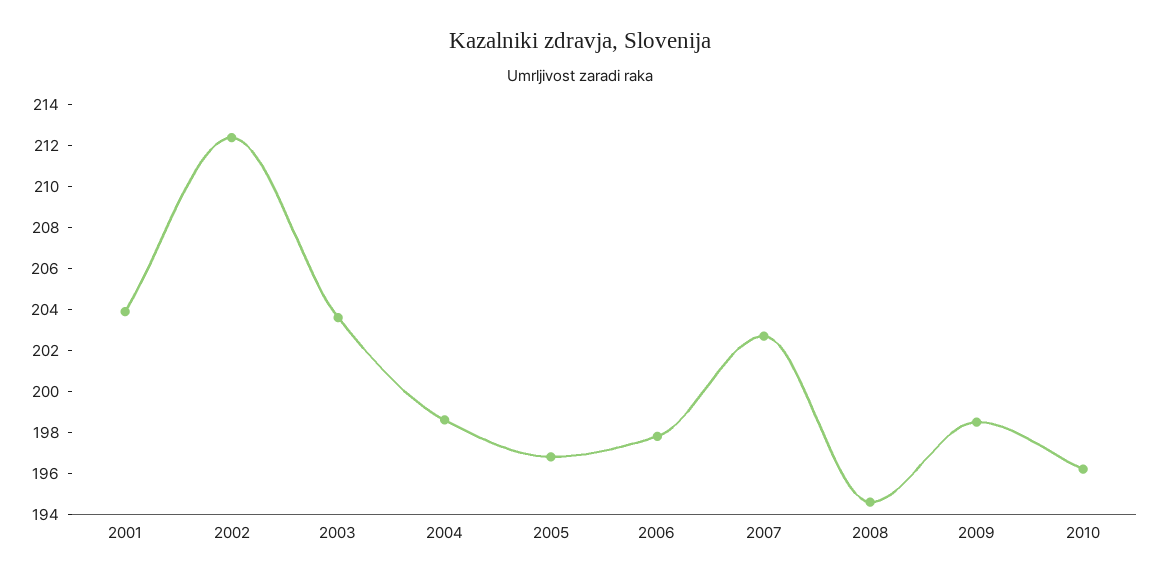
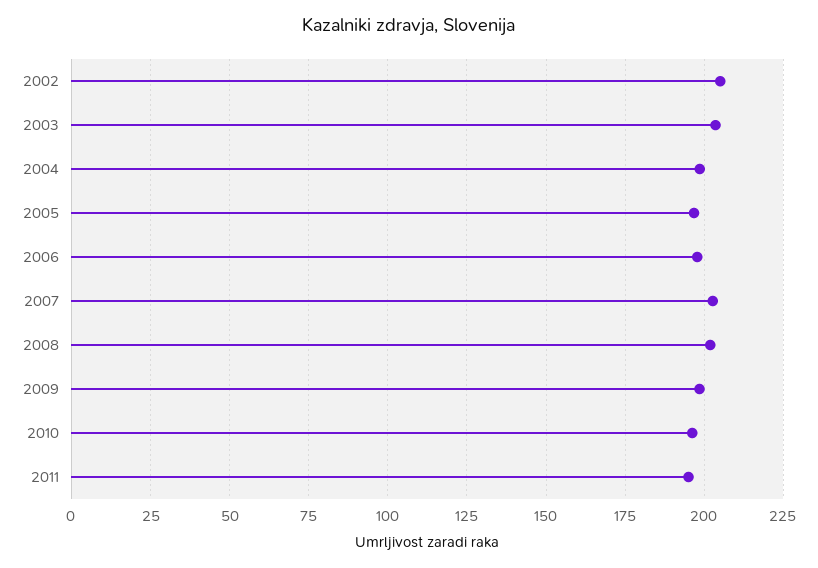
2001: 204 -> none
2002: 212.5 -> 205
2008: 194.5 -> 202.5
2011: none -> 195

